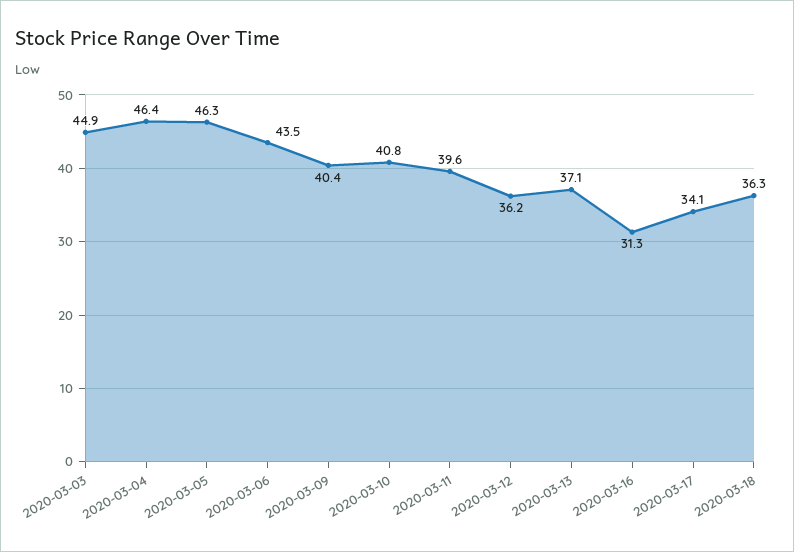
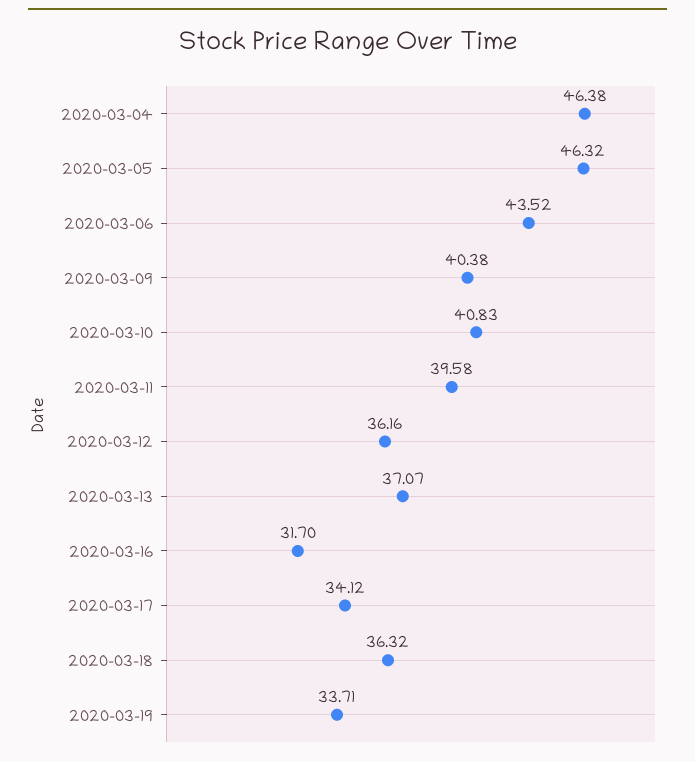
2020-03-03: 44.9 -> none
2020-03-16: 31.3 -> 31.7
2020-03-19: none -> 33.71

